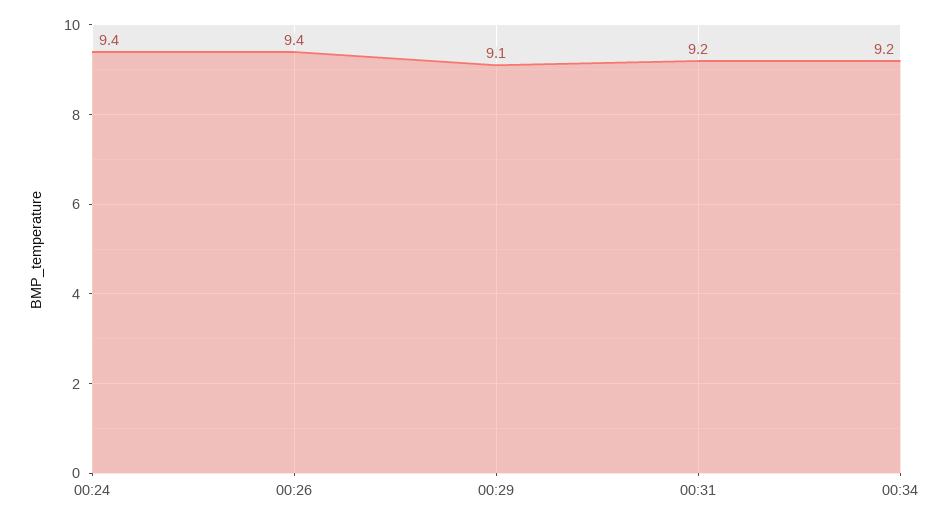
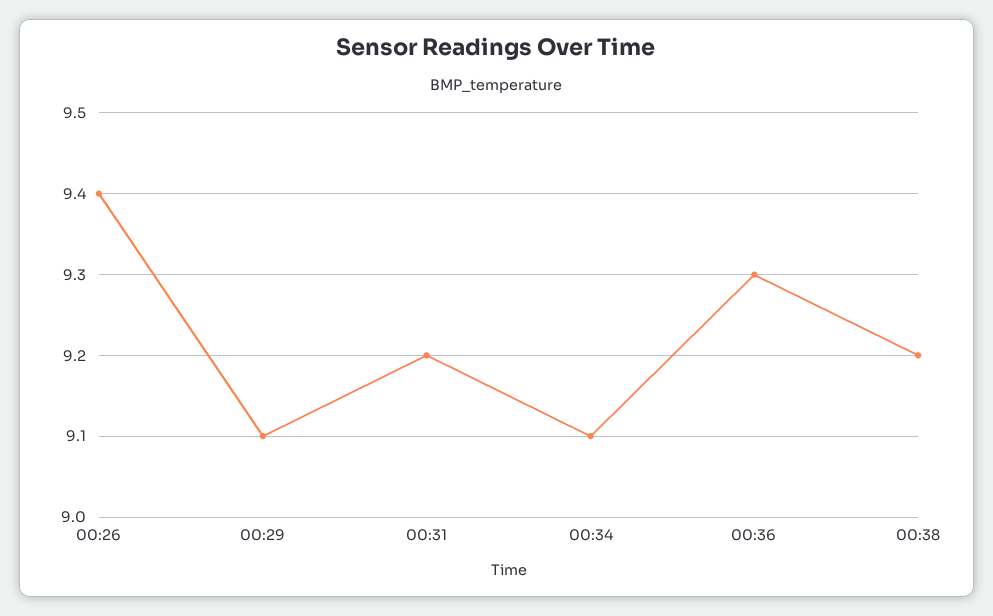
00:24: 9.4 -> none
00:34: 9.2 -> 9.1
00:36: none -> 9.3
00:38: none -> 9.2

